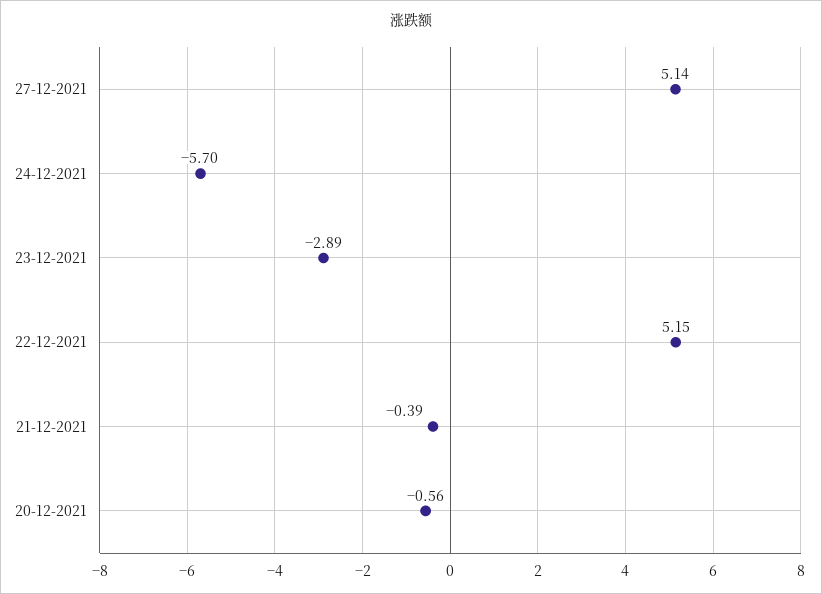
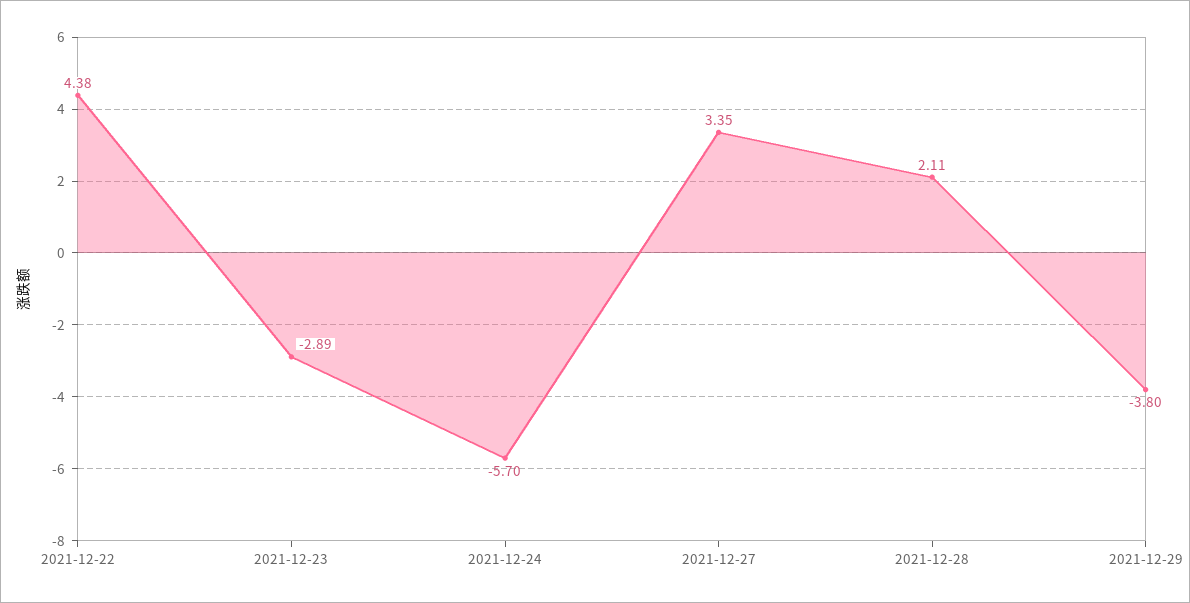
27-12-2021: 5.14 -> 3.35
22-12-2021: 5.15 -> 4.38
21-12-2021: -0.39 -> none
20-12-2021: -0.56 -> none
2021-12-28: none -> 2.11
2021-12-29: none -> -3.8

